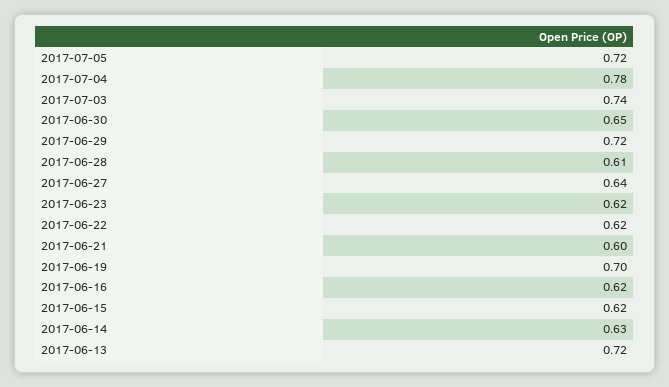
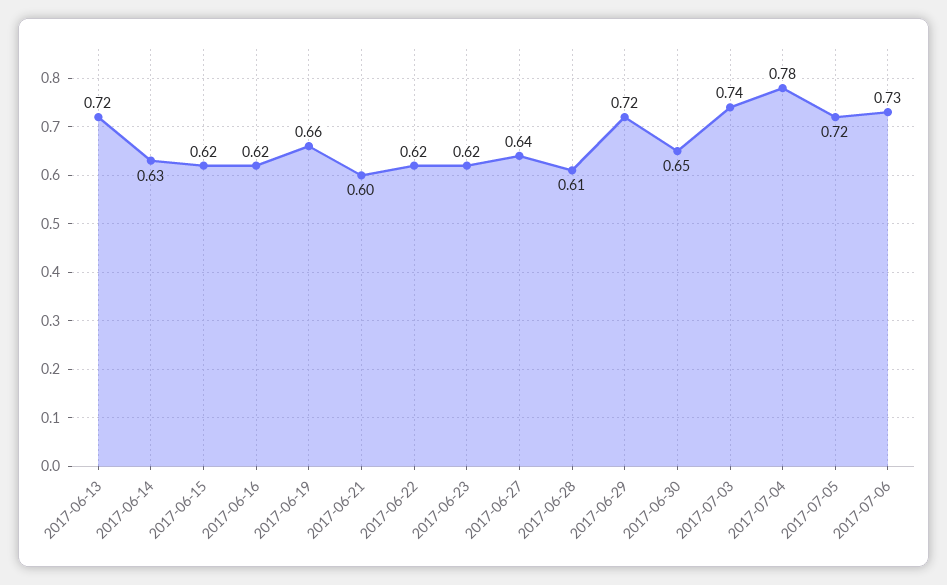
2017-06-19: 0.7 -> 0.66
2017-07-06: none -> 0.73

